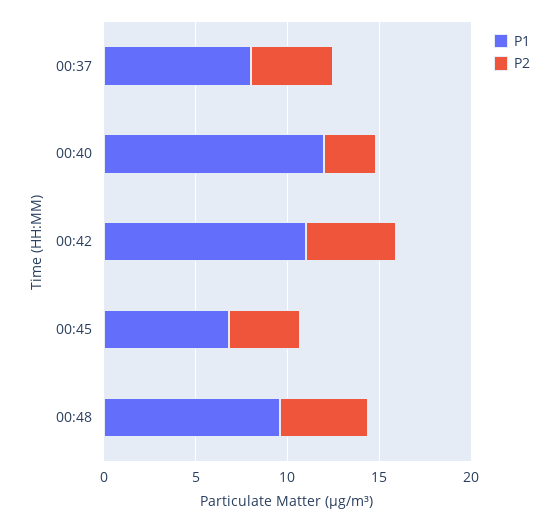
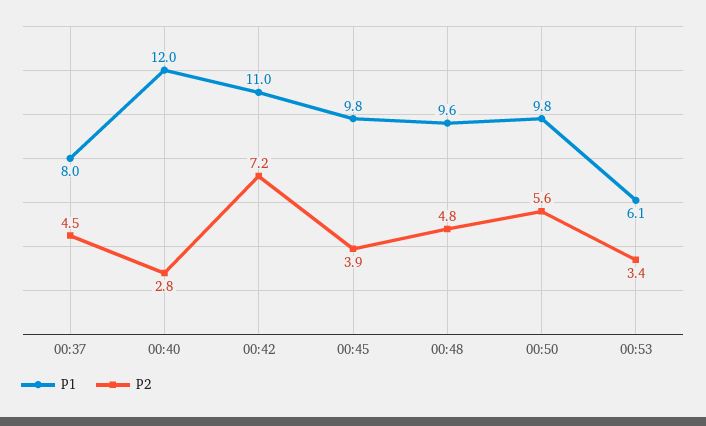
P2, 00:42: 5 -> 7.2
P1, 00:45: 7 -> 9.8
P1, 00:50: none -> 9.8
P2, 00:50: none -> 5.6
P1, 00:53: none -> 6.1
P2, 00:53: none -> 3.4

